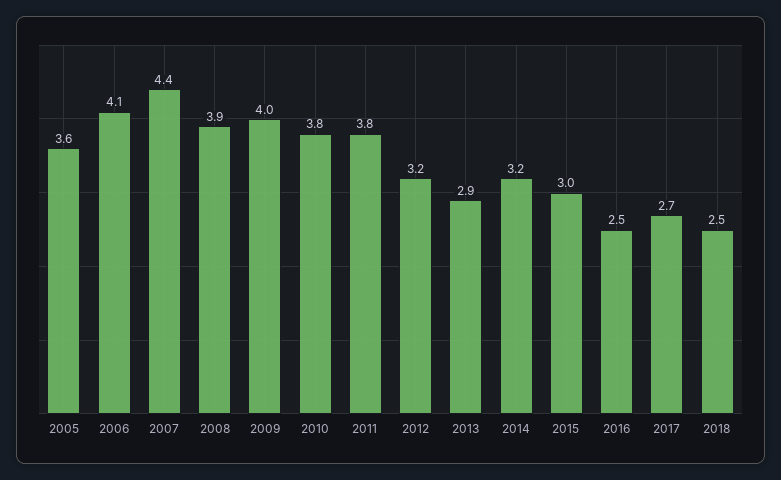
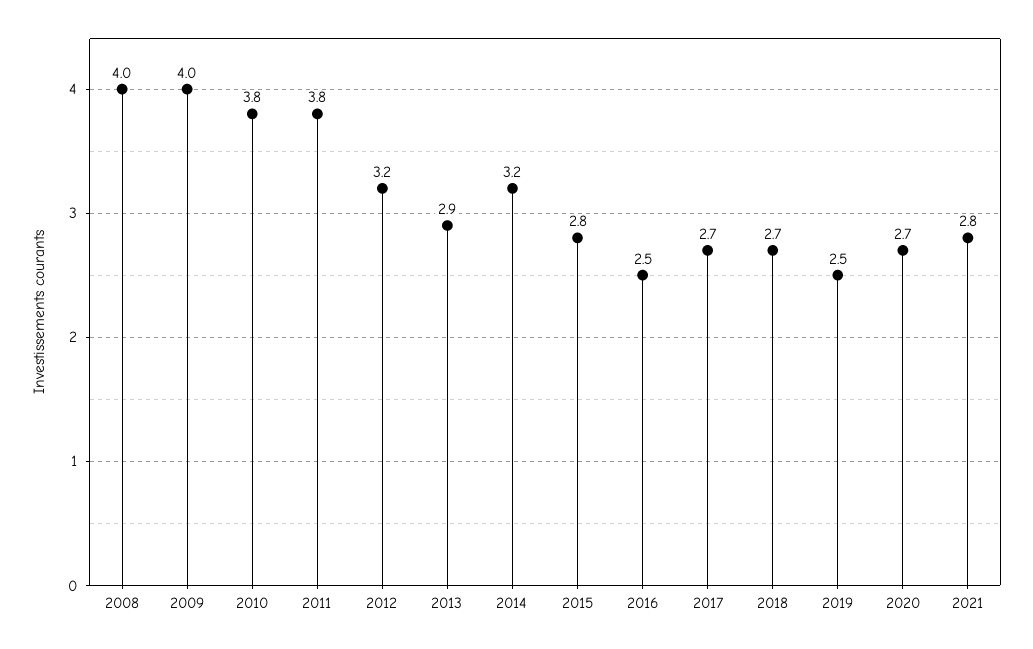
2005: 3.6 -> none
2006: 4.1 -> none
2007: 4.4 -> none
2008: 3.9 -> 4
2015: 3 -> 2.8
2018: 2.5 -> 2.7
2019: none -> 2.5
2020: none -> 2.7
2021: none -> 2.8

